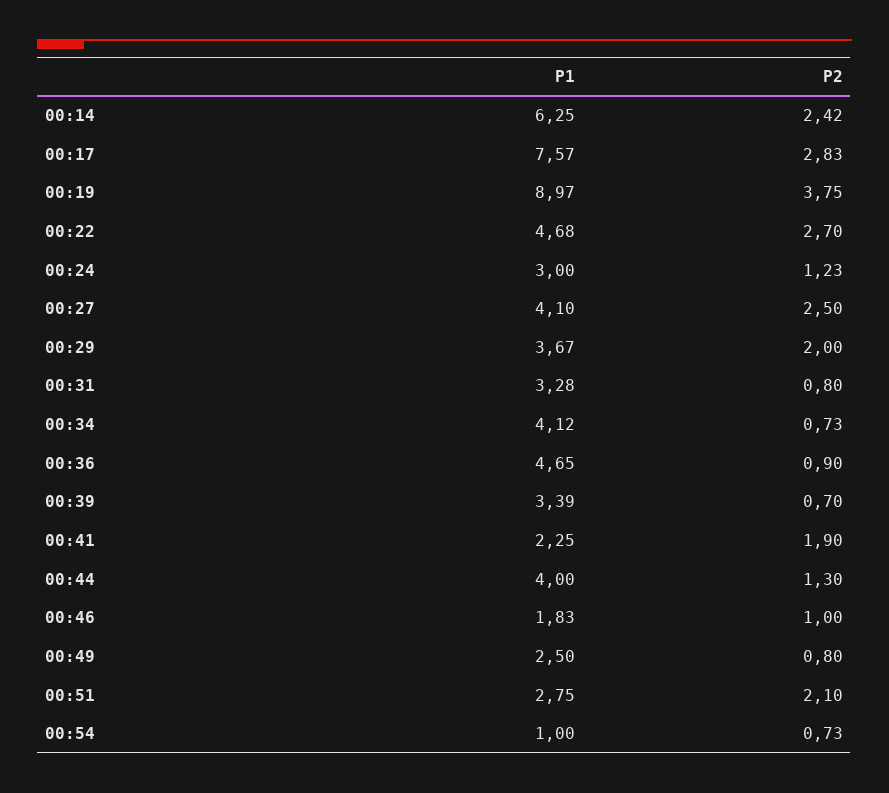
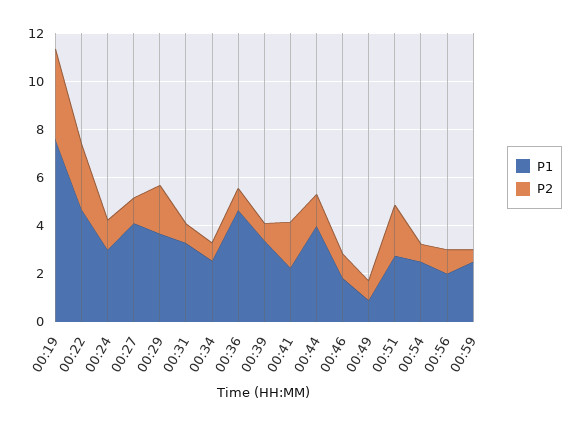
P1, 00:14: 6.25 -> none
P2, 00:14: 2.42 -> none
P1, 00:17: 7.57 -> none
P2, 00:17: 2.83 -> none
P1, 00:19: 8.97 -> 7.5
P2, 00:27: 2.5 -> 1
P1, 00:34: 4.12 -> 2.5
P1, 00:49: 2.5 -> 1
P1, 00:54: 1 -> 2.5
P1, 00:56: none -> 2
P2, 00:56: none -> 1
P1, 00:59: none -> 2.5
P2, 00:59: none -> 0.5

